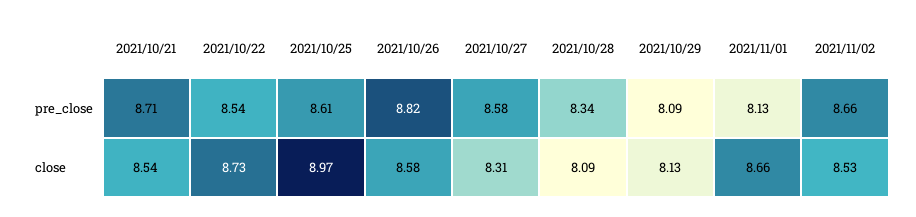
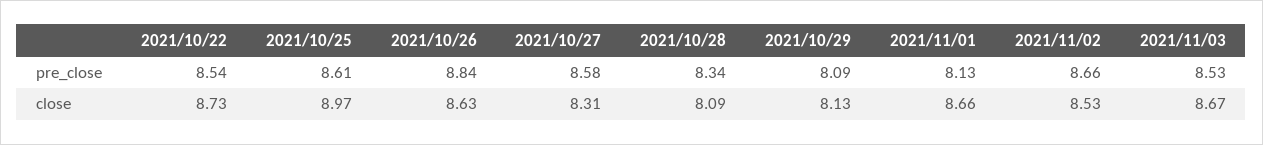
2021/10/21, pre_close: 8.71 -> none
2021/10/26, pre_close: 8.82 -> 8.84
2021/10/21, close: 8.54 -> none
2021/10/26, close: 8.58 -> 8.63
2021/11/03, pre_close: none -> 8.53
2021/11/03, close: none -> 8.67

